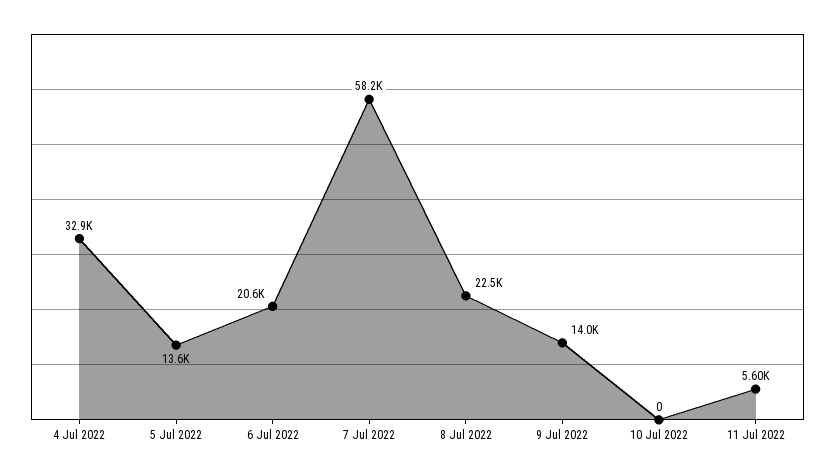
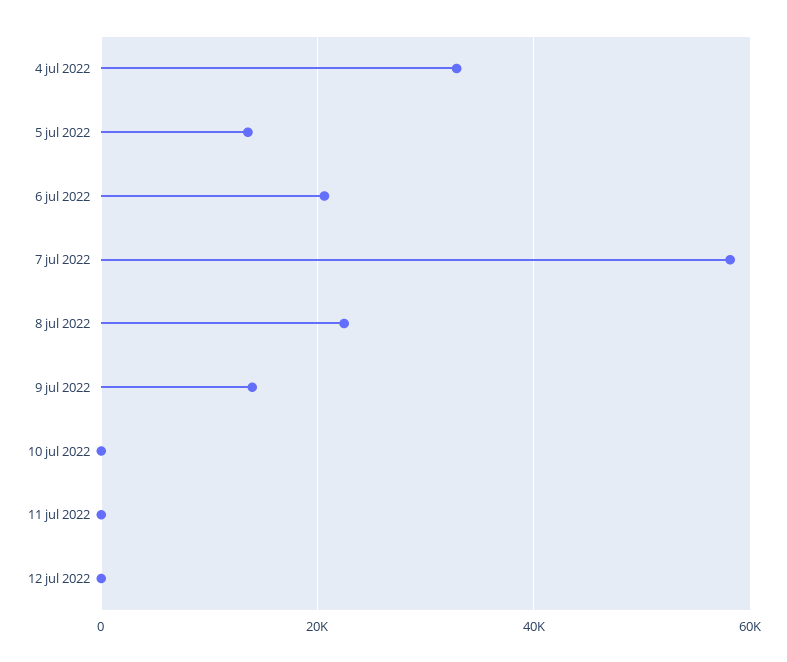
11 Jul 2022: 5600 -> 0
12 jul 2022: none -> 0

